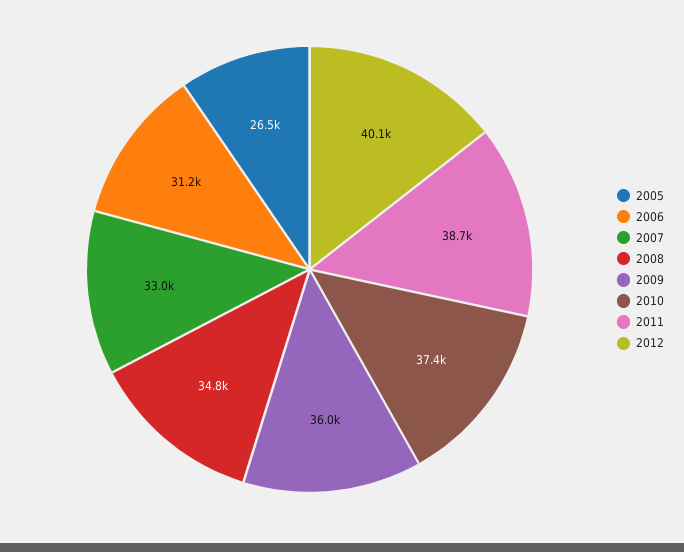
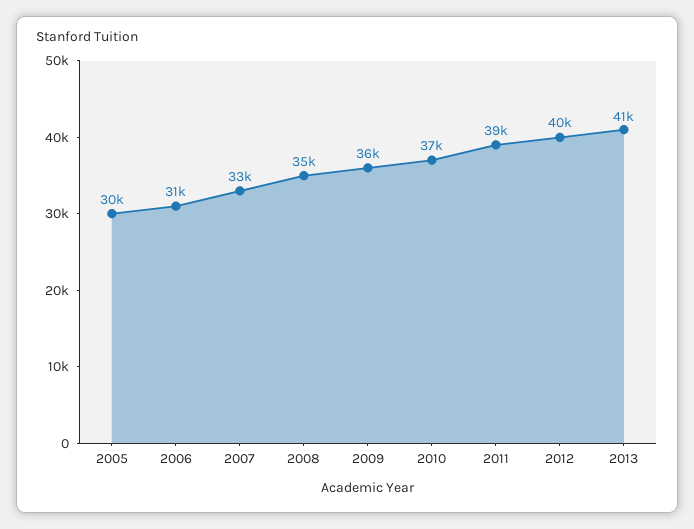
2005: 26500 -> 30000
2013: none -> 41000

